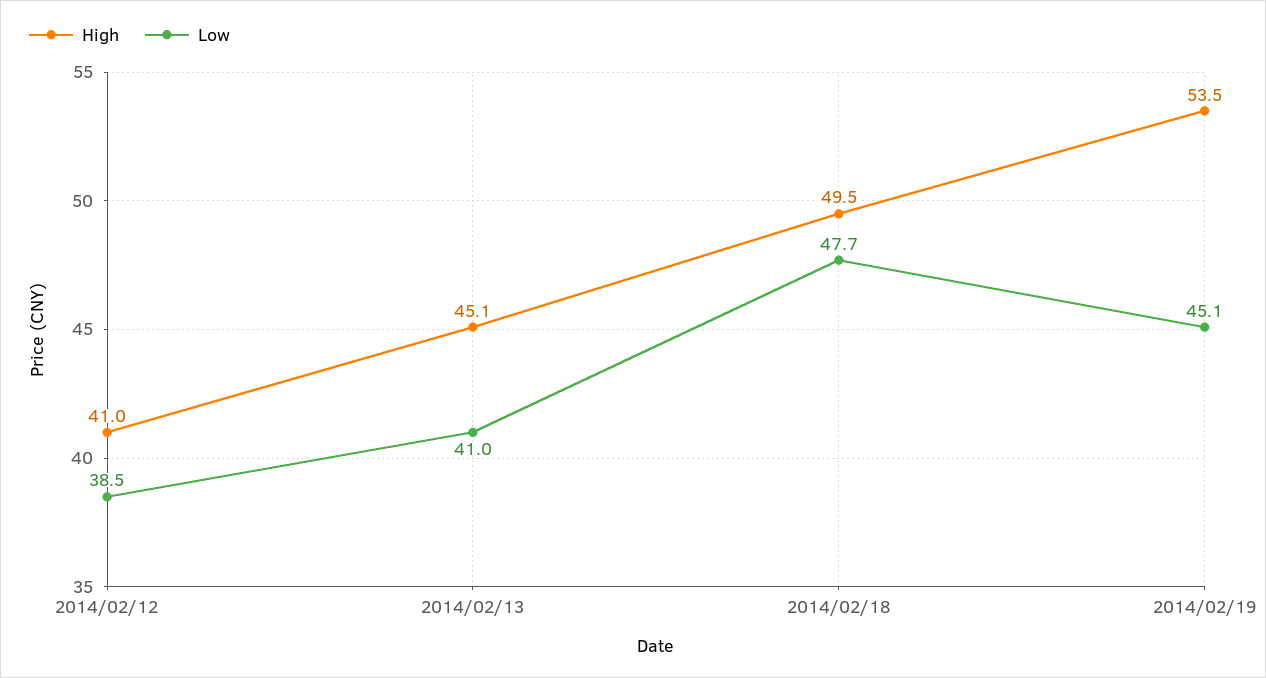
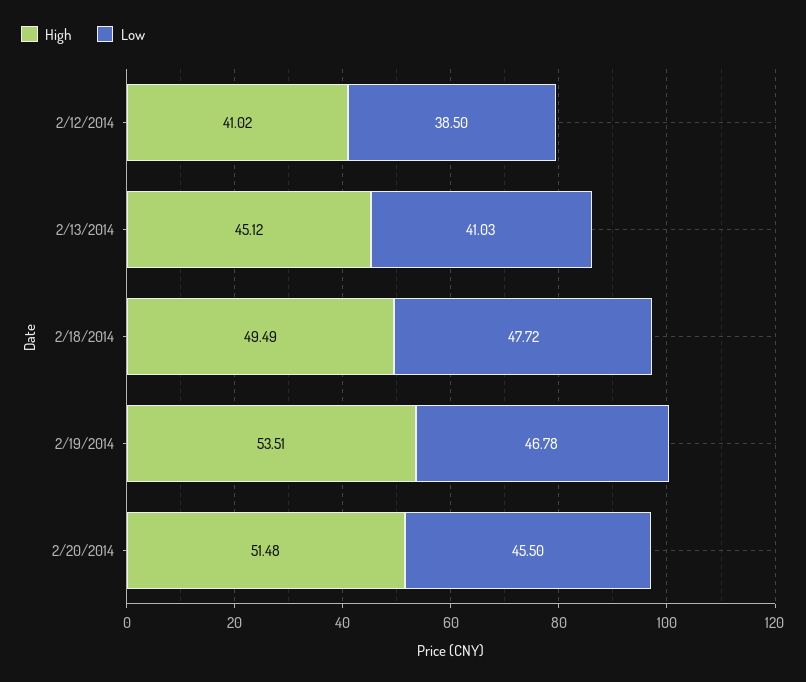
Low, 2014/02/19: 45.1 -> 46.78
High, 2/20/2014: none -> 51.48
Low, 2/20/2014: none -> 45.5

